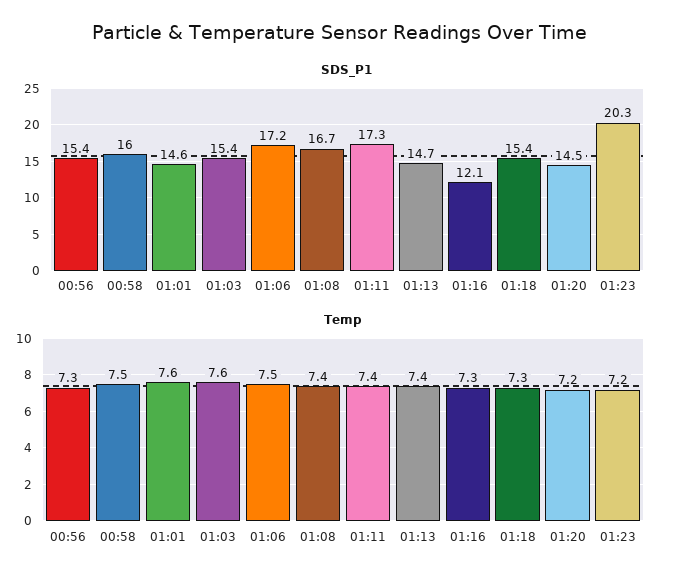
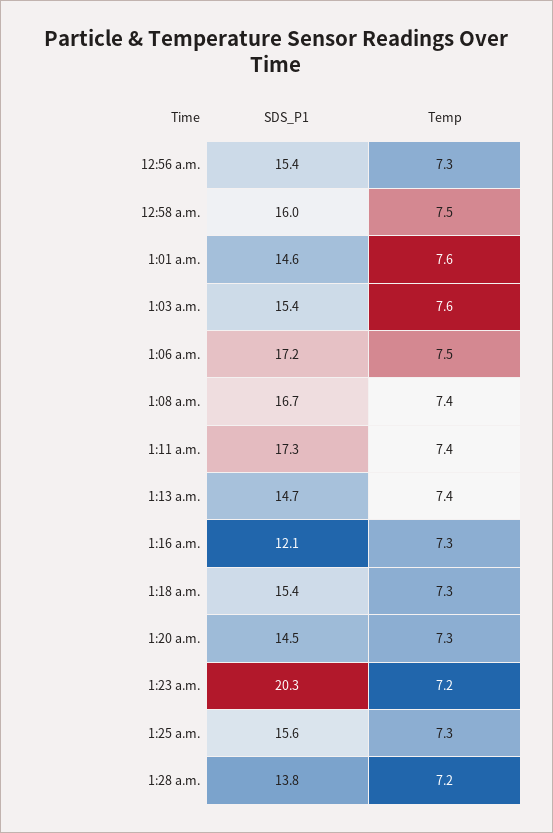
Temp, 01:20: 7.2 -> 7.3
SDS_P1, 1:25 a.m.: none -> 15.6
Temp, 1:25 a.m.: none -> 7.3
SDS_P1, 1:28 a.m.: none -> 13.8
Temp, 1:28 a.m.: none -> 7.2

